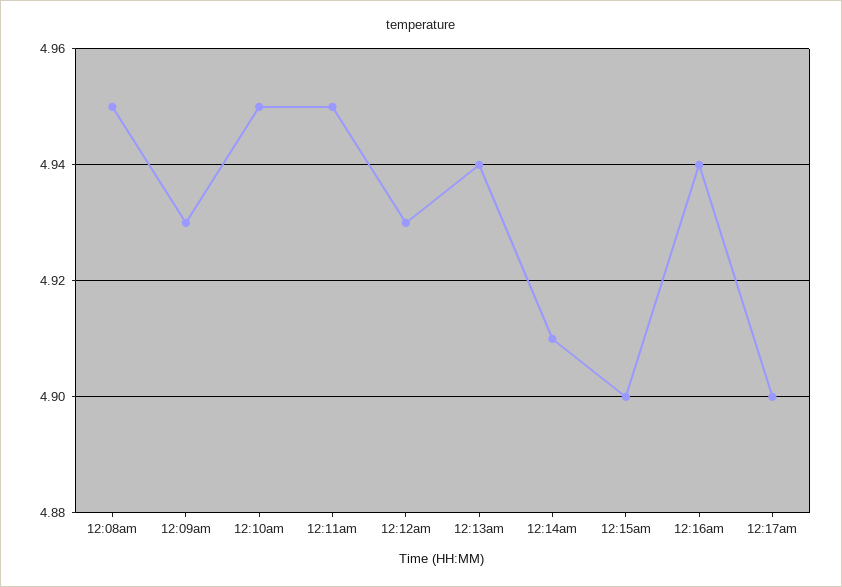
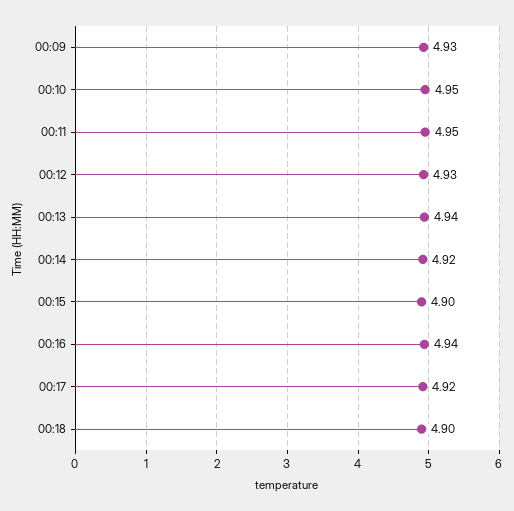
12:08am: 4.95 -> none
12:14am: 4.91 -> 4.92
12:17am: 4.9 -> 4.92
00:18: none -> 4.9

